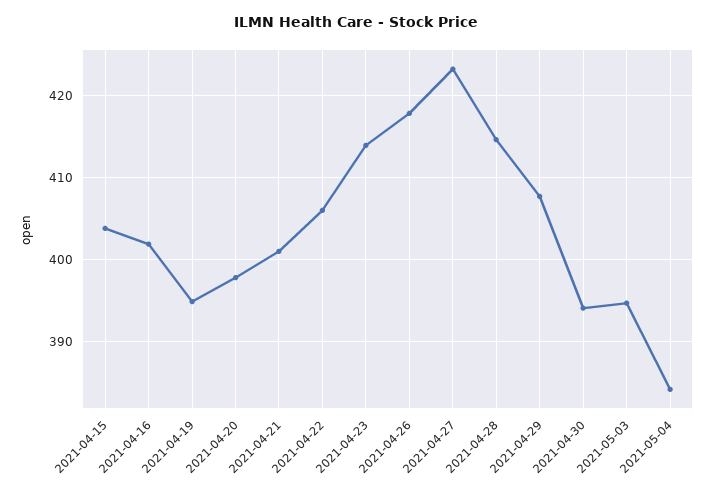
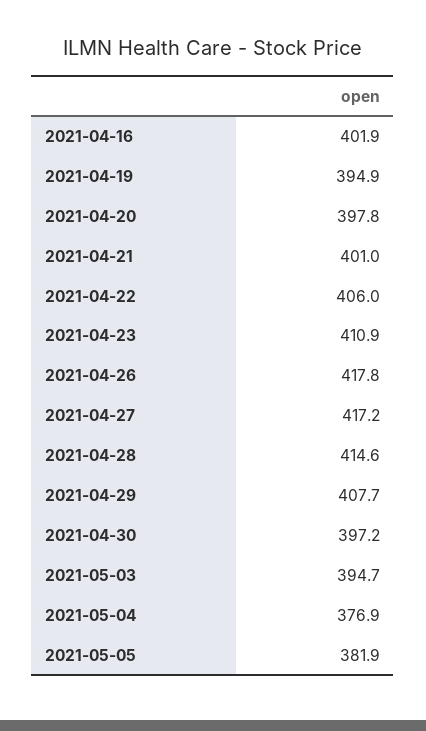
2021-04-15: 404 -> none
2021-04-23: 414 -> 410.9
2021-04-27: 423 -> 417.2
2021-04-30: 394 -> 397.2
2021-05-04: 384 -> 376.9
2021-05-05: none -> 381.9

